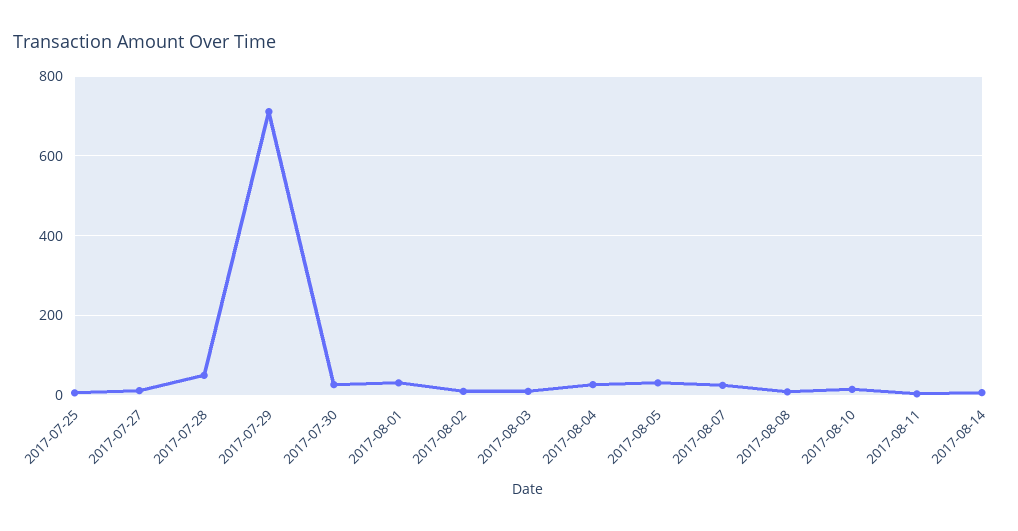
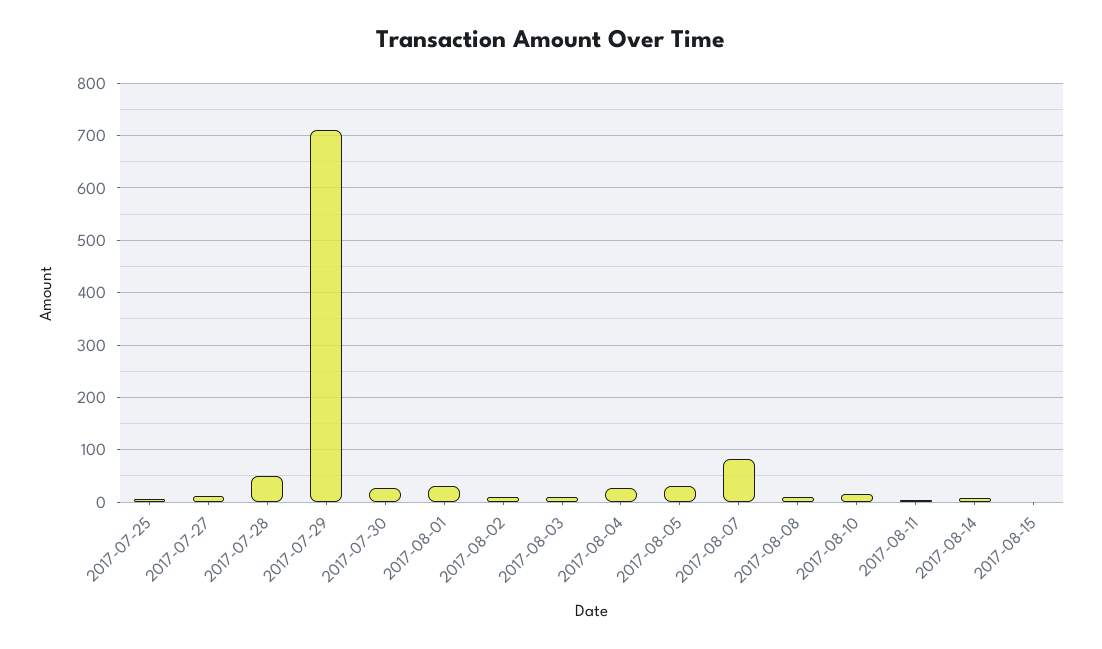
2017-08-07: 20 -> 80
2017-08-15: none -> 0

